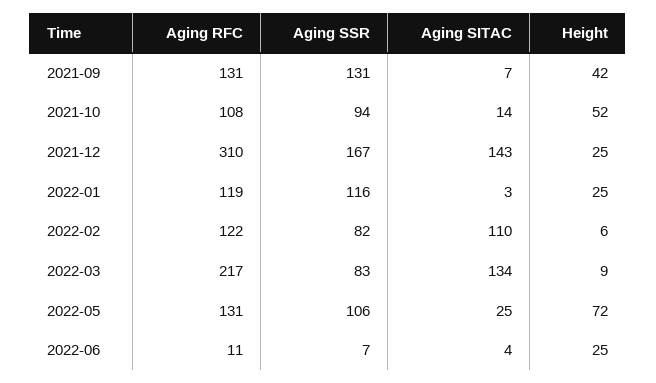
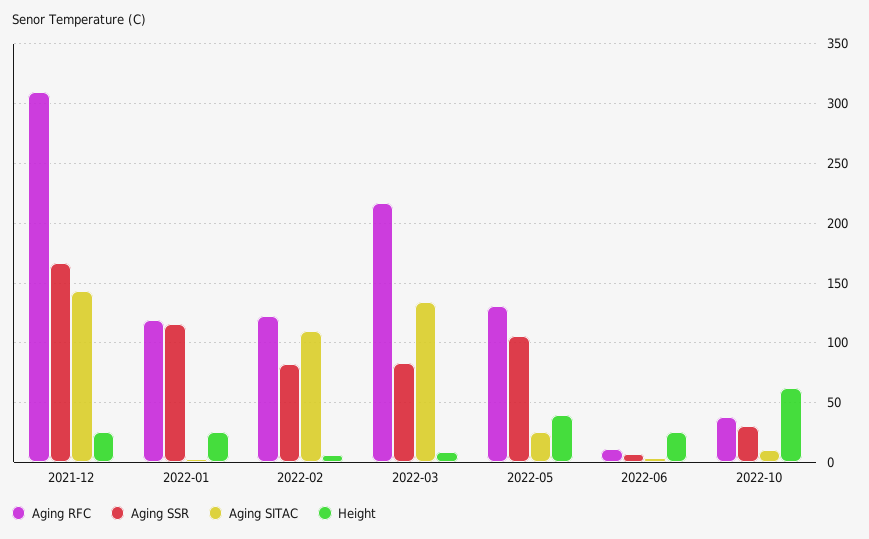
Aging RFC, 2021-09: 131 -> none
Aging SSR, 2021-09: 131 -> none
Aging SITAC, 2021-09: 7 -> none
Height, 2021-09: 42 -> none
Aging RFC, 2021-10: 108 -> none
Aging SSR, 2021-10: 94 -> none
Aging SITAC, 2021-10: 14 -> none
Height, 2021-10: 52 -> none
Height, 2022-05: 72 -> 40
Aging RFC, 2022-10: none -> 40
Aging SSR, 2022-10: none -> 30
Aging SITAC, 2022-10: none -> 10
Height, 2022-10: none -> 60

